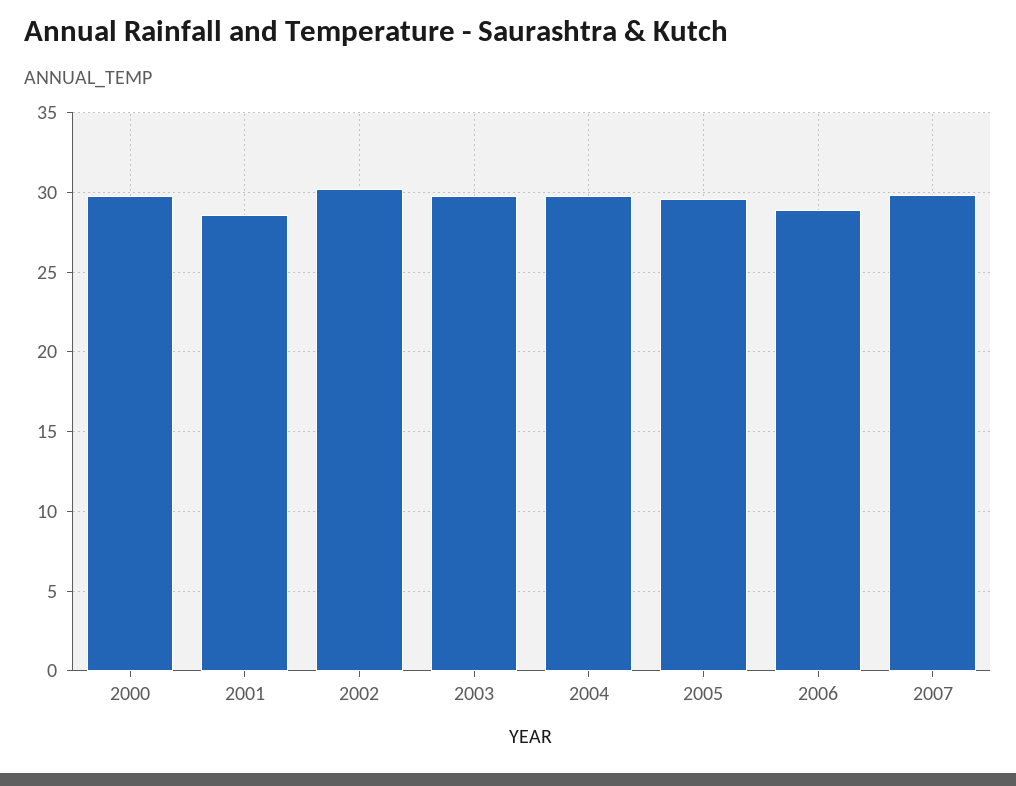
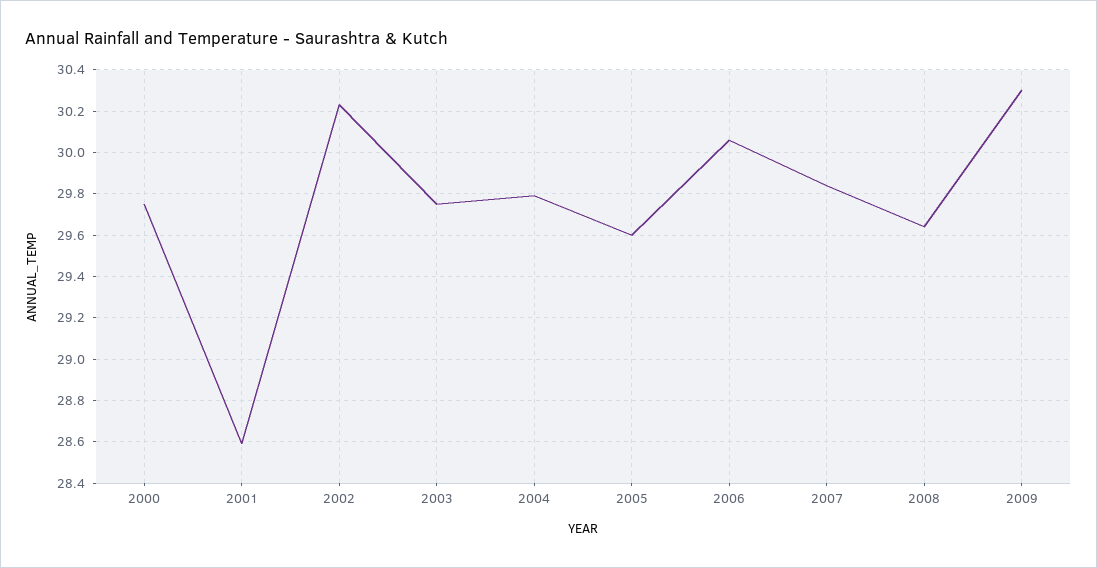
2006: 29 -> 30.05
2008: none -> 29.65
2009: none -> 30.3

